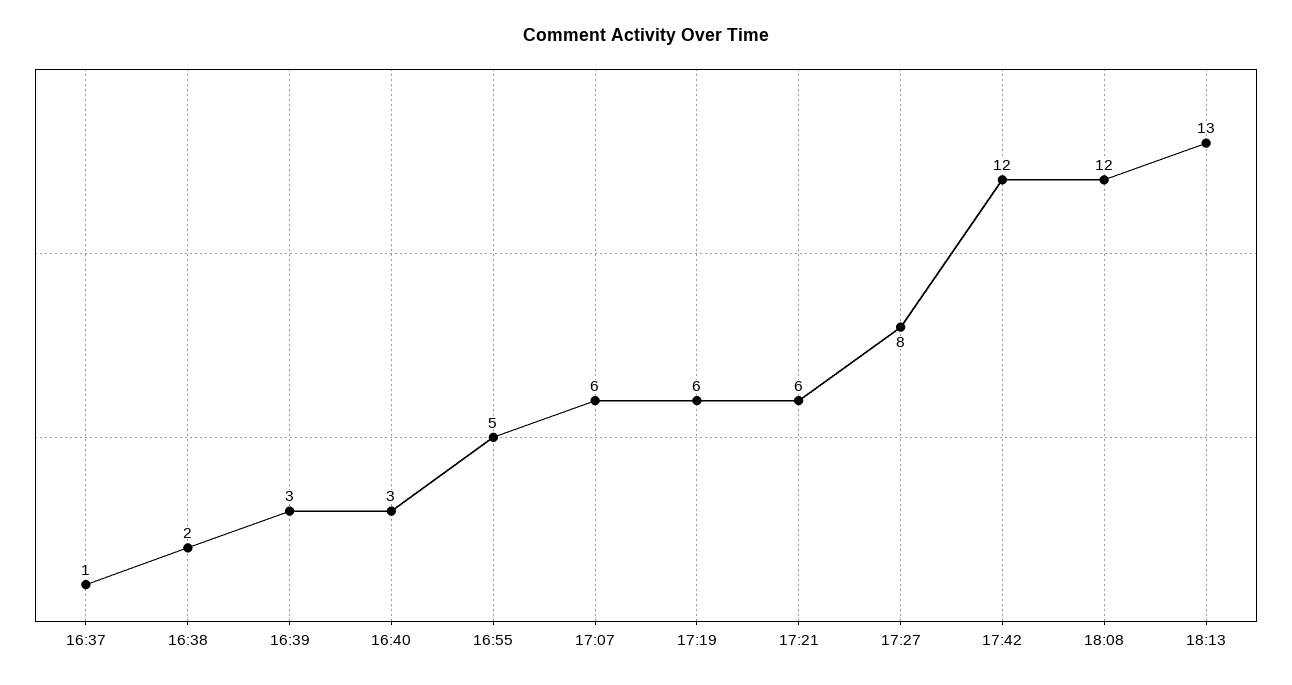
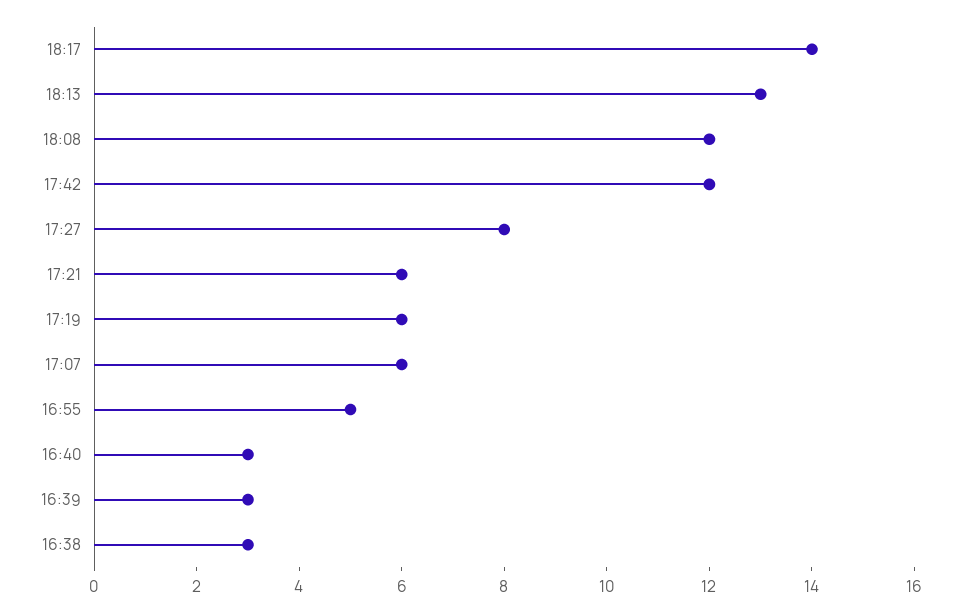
16:37: 1 -> none
16:38: 2 -> 3
18:17: none -> 14

